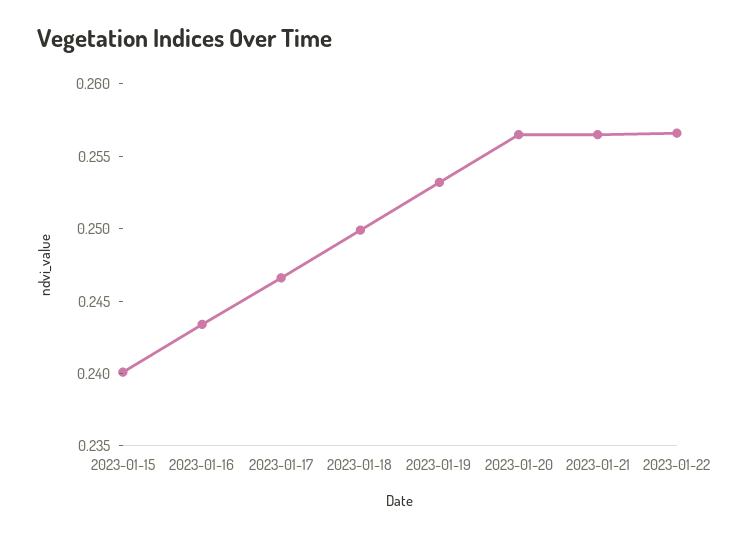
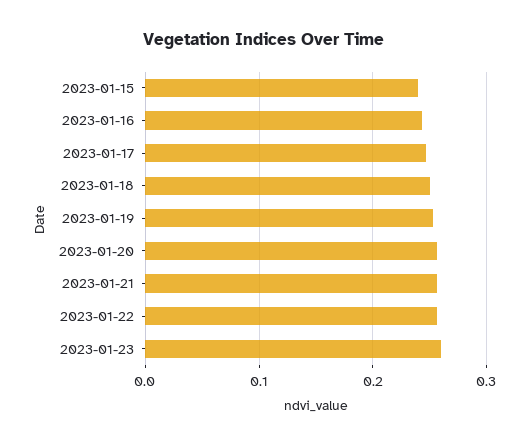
2023-01-23: none -> 0.26

